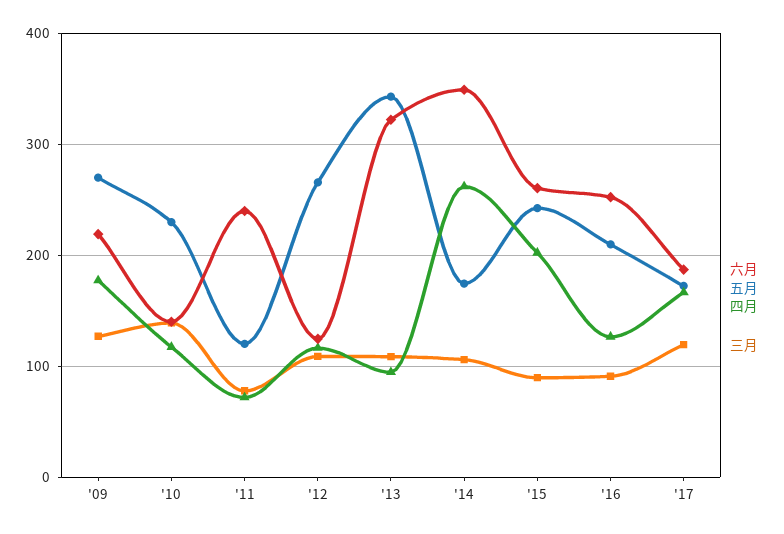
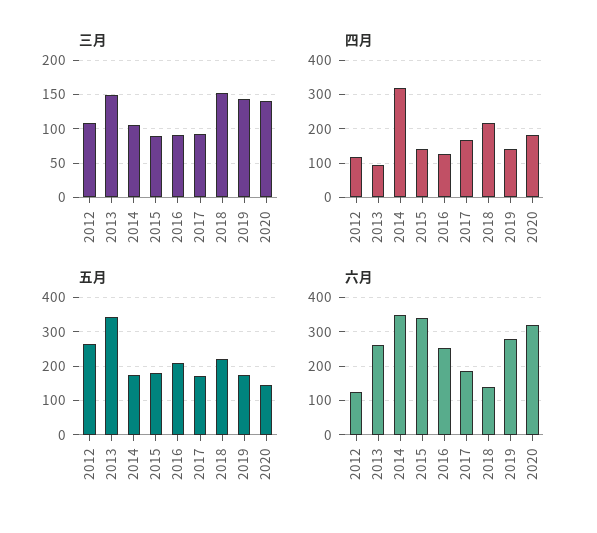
六月, '09: 220 -> none
五月, '09: 270 -> none
四月, '09: 180 -> none
三月, '09: 130 -> none
六月, '10: 140 -> none
五月, '10: 230 -> none
四月, '10: 120 -> none
三月, '10: 140 -> none
六月, '11: 240 -> none
五月, '11: 120 -> none
四月, '11: 70 -> none
三月, '11: 80 -> none
六月, '13: 320 -> 260
三月, '13: 110 -> 150
四月, '14: 260 -> 320
六月, '15: 260 -> 340
五月, '15: 240 -> 180
四月, '15: 200 -> 140
三月, '17: 120 -> 90
三月, 2018: none -> 150
三月, 2019: none -> 140
三月, 2020: none -> 140
四月, 2018: none -> 220
四月, 2019: none -> 140
四月, 2020: none -> 180
五月, 2018: none -> 220
五月, 2019: none -> 180
五月, 2020: none -> 140
六月, 2018: none -> 140
六月, 2019: none -> 280
六月, 2020: none -> 320

